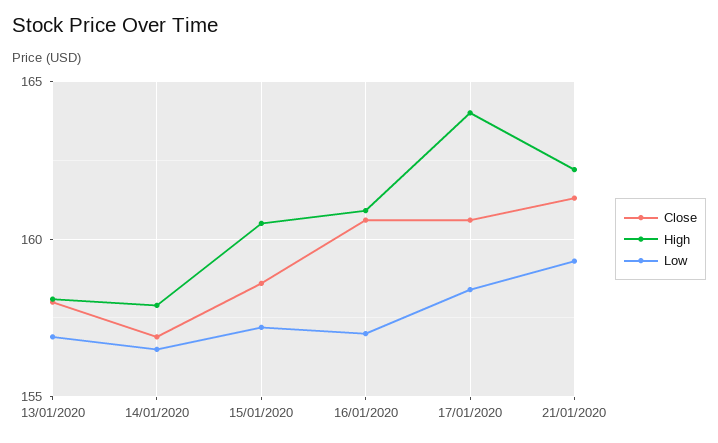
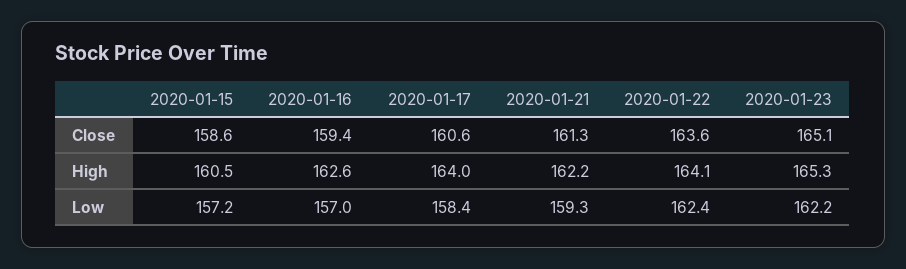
Close, 13/01/2020: 158 -> none
High, 13/01/2020: 158 -> none
Low, 13/01/2020: 157 -> none
Close, 14/01/2020: 157 -> none
High, 14/01/2020: 158 -> none
Low, 14/01/2020: 156.5 -> none
Close, 16/01/2020: 160.5 -> 159.4
High, 16/01/2020: 161 -> 162.6
Close, 2020-01-22: none -> 163.6
Close, 2020-01-23: none -> 165.1
High, 2020-01-22: none -> 164.1
High, 2020-01-23: none -> 165.3
Low, 2020-01-22: none -> 162.4
Low, 2020-01-23: none -> 162.2

